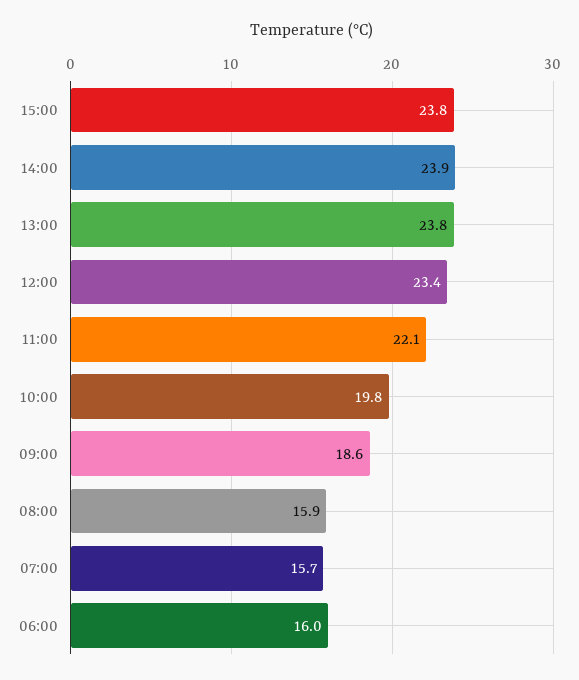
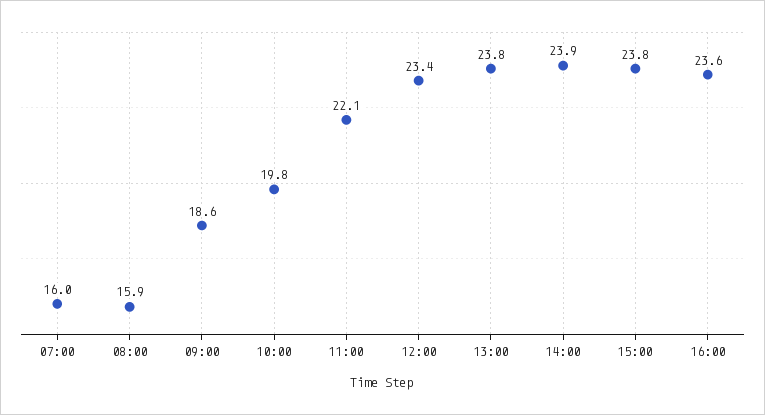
07:00: 15.7 -> 16
06:00: 16 -> none
16:00: none -> 23.6

